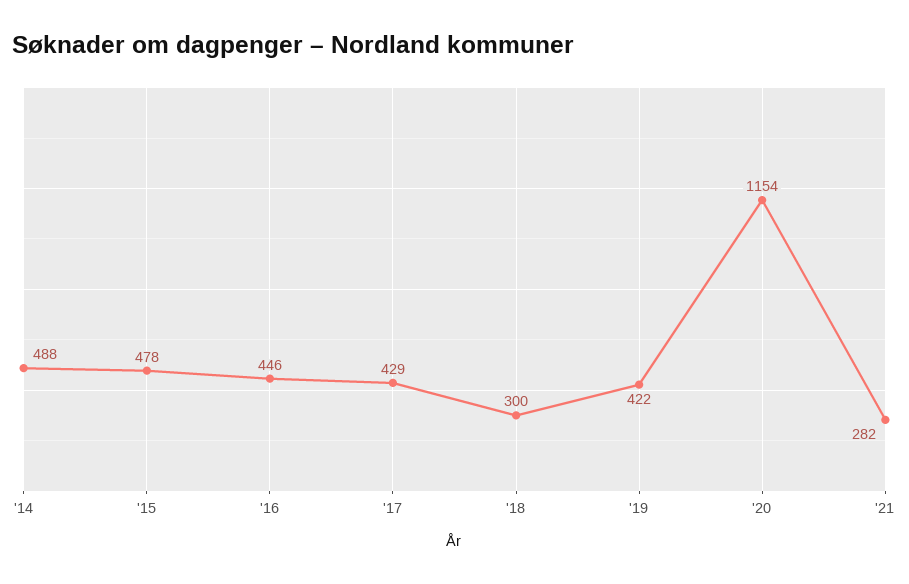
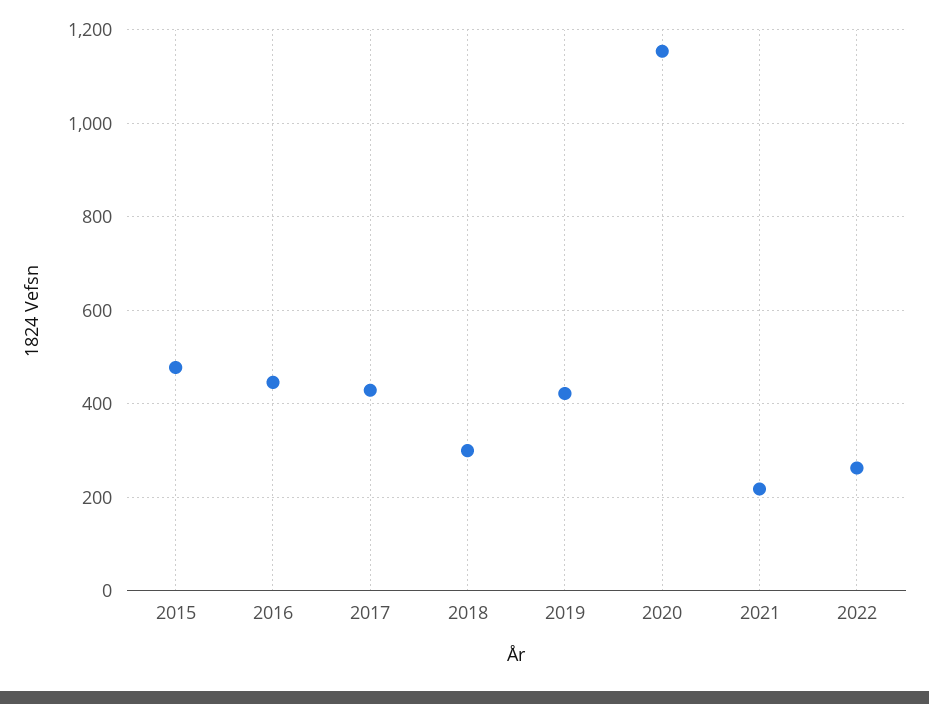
'14: 488 -> none
'21: 282 -> 220
2022: none -> 260

